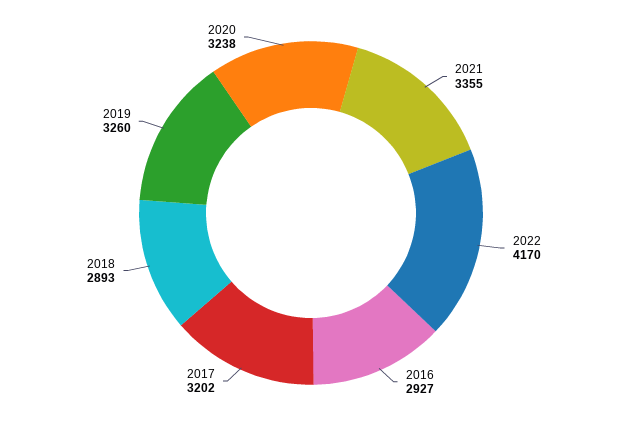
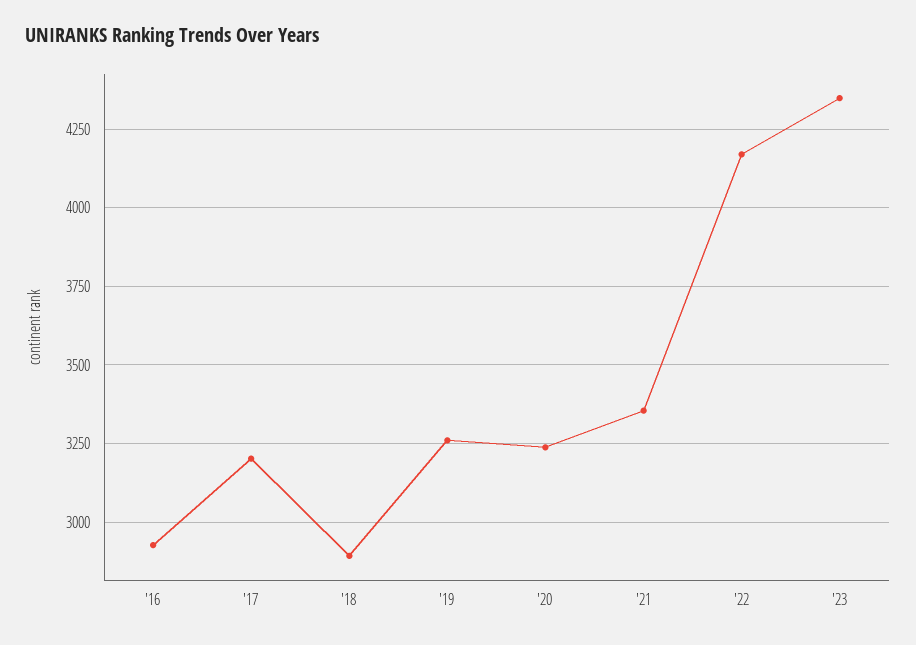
'23: none -> 4350

